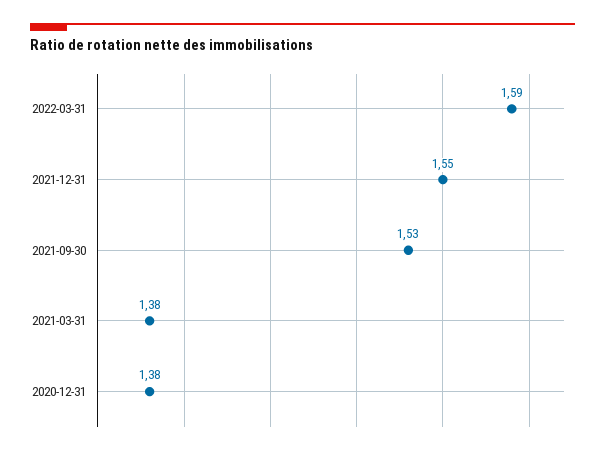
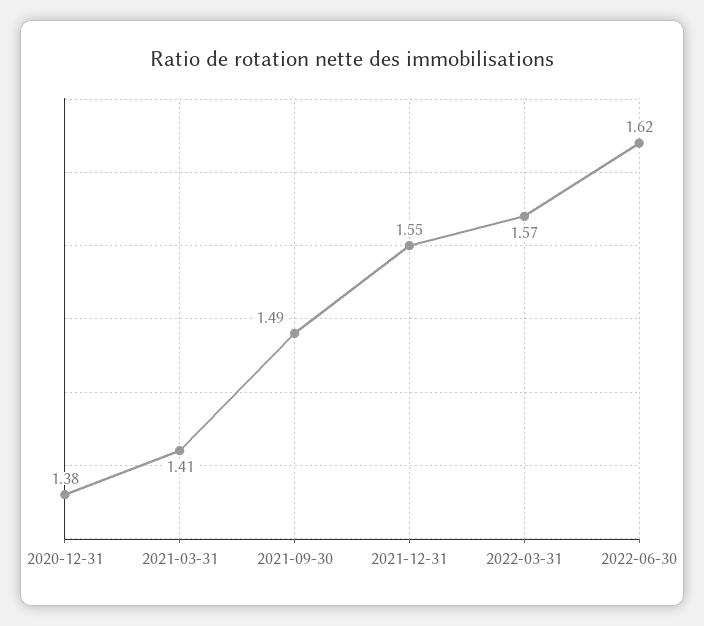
2022-03-31: 1.59 -> 1.57
2021-09-30: 1.53 -> 1.49
2021-03-31: 1.38 -> 1.41
2022-06-30: none -> 1.62

